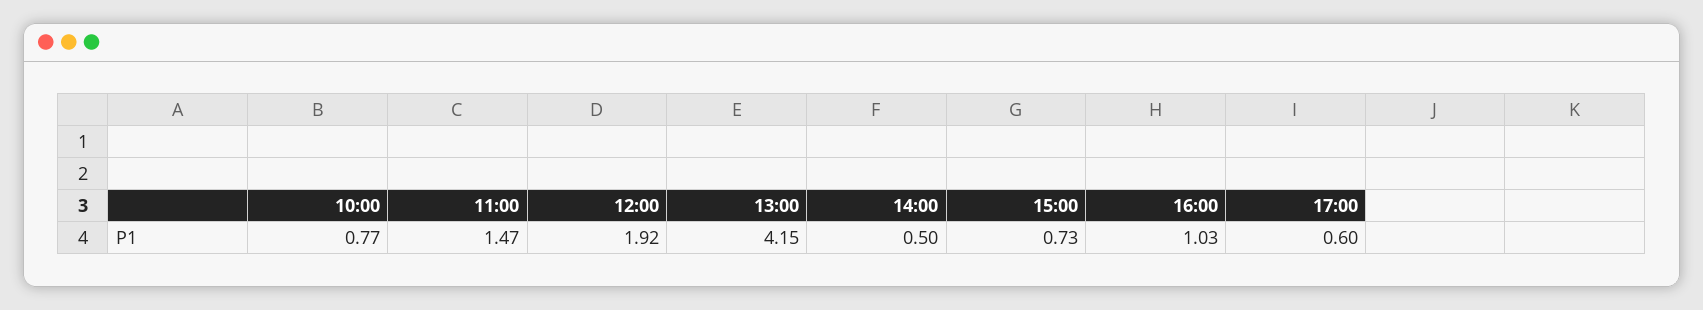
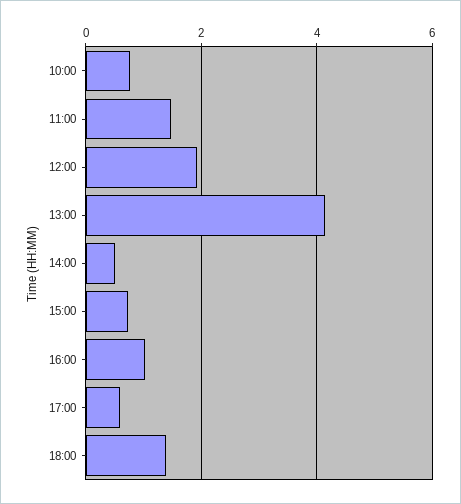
18:00: none -> 1.4

